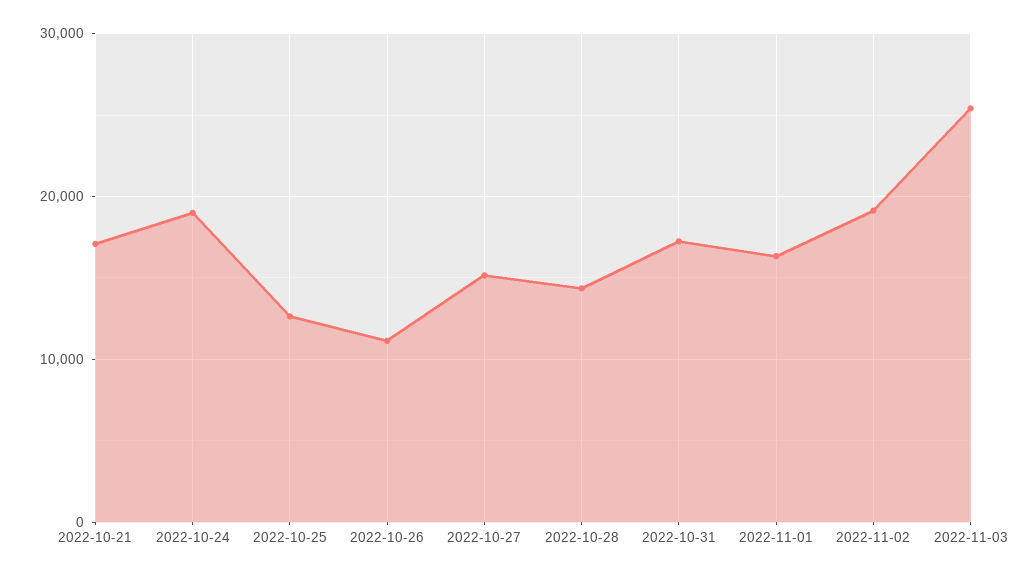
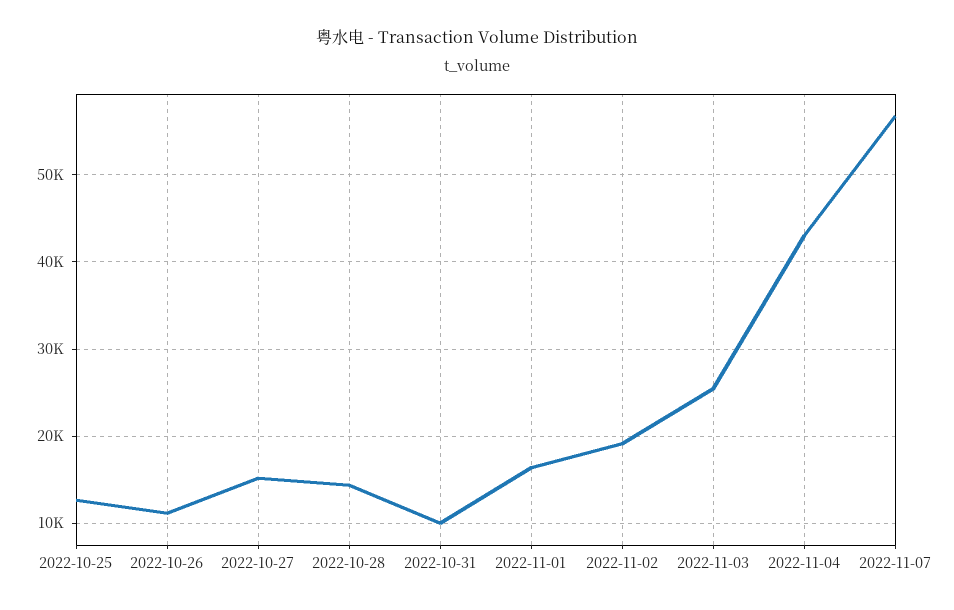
2022-10-21: 17000 -> none
2022-10-24: 19000 -> none
2022-10-31: 17000 -> 10000
2022-11-04: none -> 43000
2022-11-07: none -> 57000

